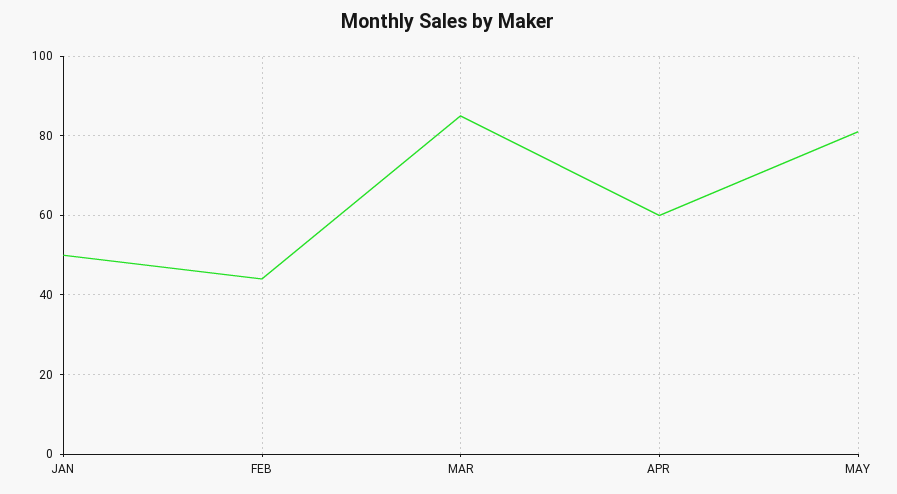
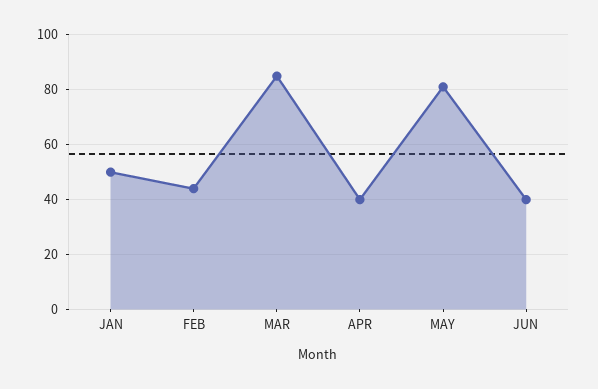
APR: 60 -> 40
JUN: none -> 40

